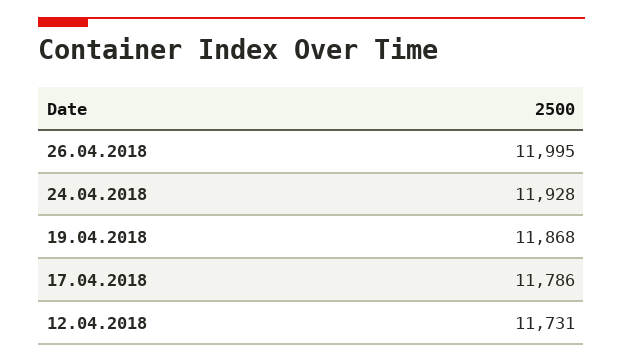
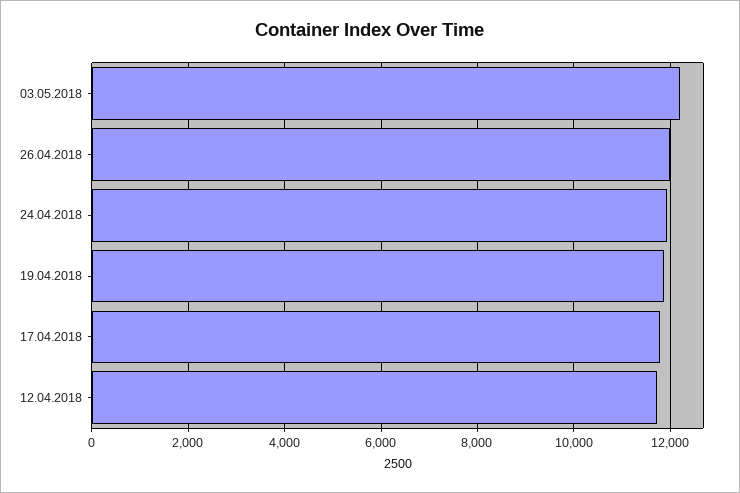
03.05.2018: none -> 12200

